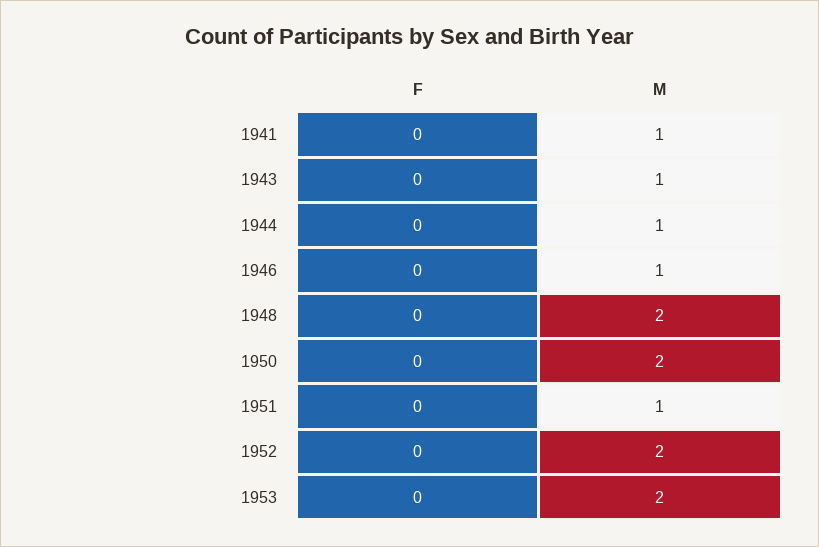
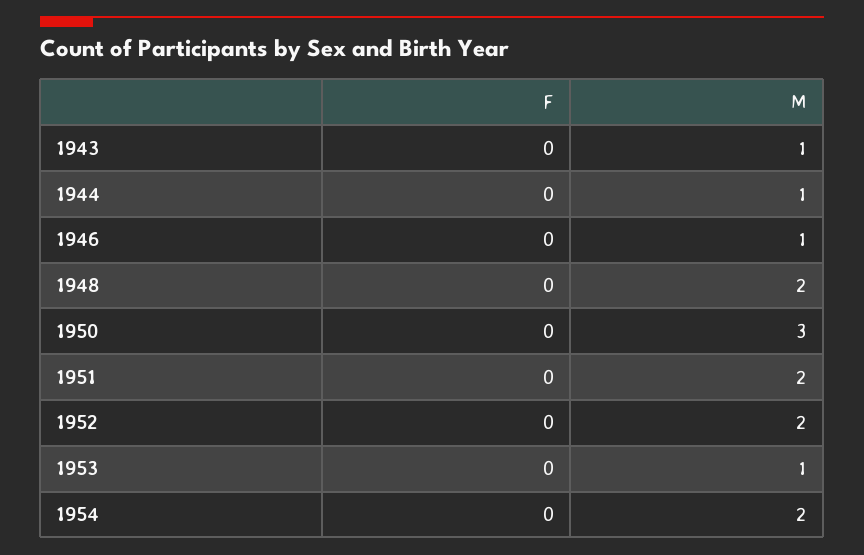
F, 1941: 0 -> none
M, 1941: 1 -> none
M, 1950: 2 -> 3
M, 1951: 1 -> 2
M, 1953: 2 -> 1
F, 1954: none -> 0
M, 1954: none -> 2

